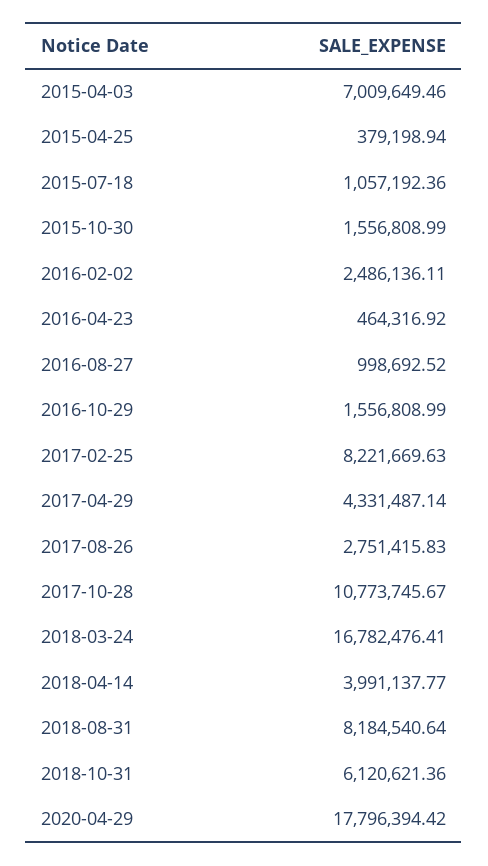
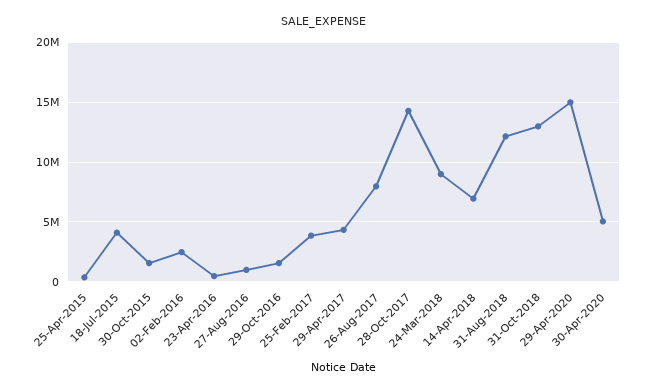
2015-04-03: 7009649.46 -> none
2015-07-18: 1057192.36 -> 4000000
2017-02-25: 8221669.63 -> 4000000
2017-08-26: 2751415.83 -> 8000000
2017-10-28: 10773745.67 -> 14000000
2018-03-24: 16782476.41 -> 9000000
2018-04-14: 3991137.77 -> 7000000
2018-08-31: 8184540.64 -> 12000000
2018-10-31: 6120621.36 -> 13000000
2020-04-29: 17796394.42 -> 15000000
30-Apr-2020: none -> 5000000

